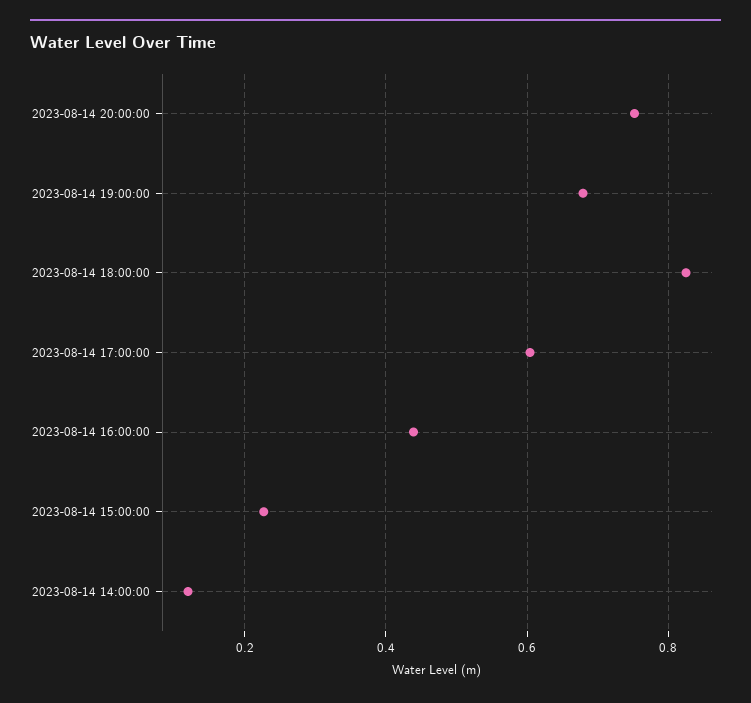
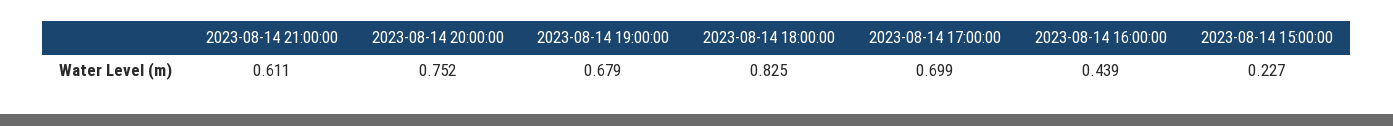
2023-08-14 17:00:00: 0.6 -> 0.699
2023-08-14 14:00:00: 0.12 -> none
2023-08-14 21:00:00: none -> 0.611

